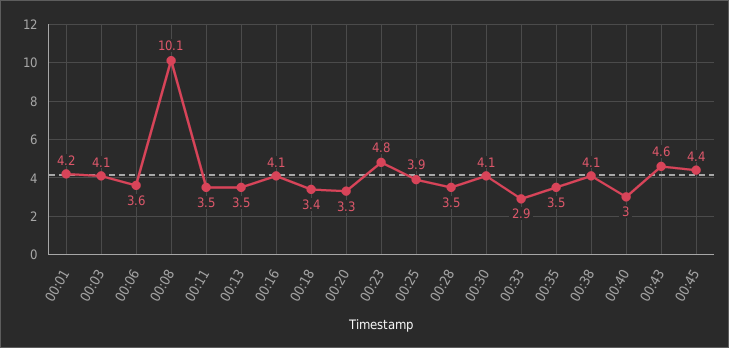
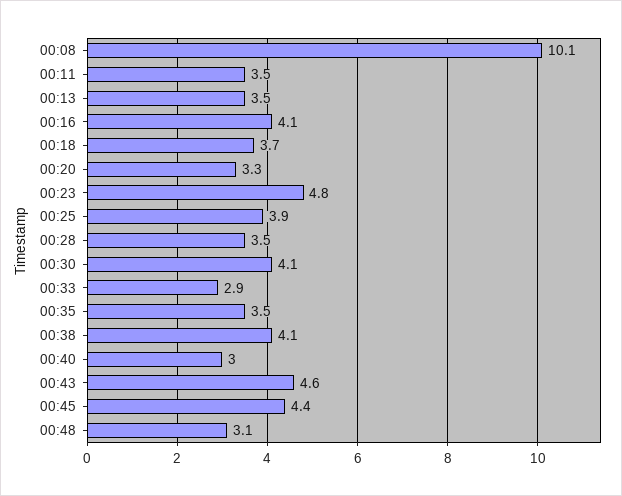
00:01: 4.2 -> none
00:03: 4.1 -> none
00:06: 3.6 -> none
00:18: 3.4 -> 3.7
00:48: none -> 3.1

